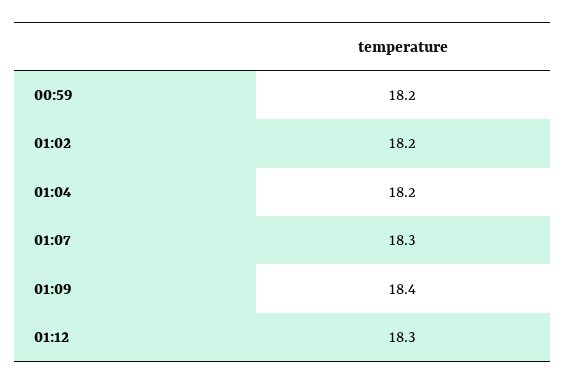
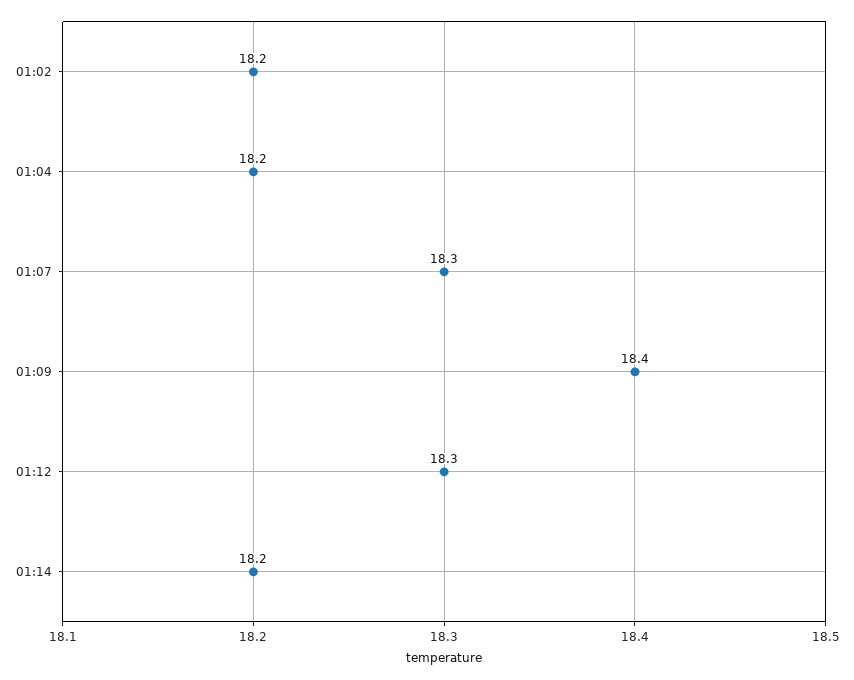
00:59: 18.2 -> none
01:14: none -> 18.2

